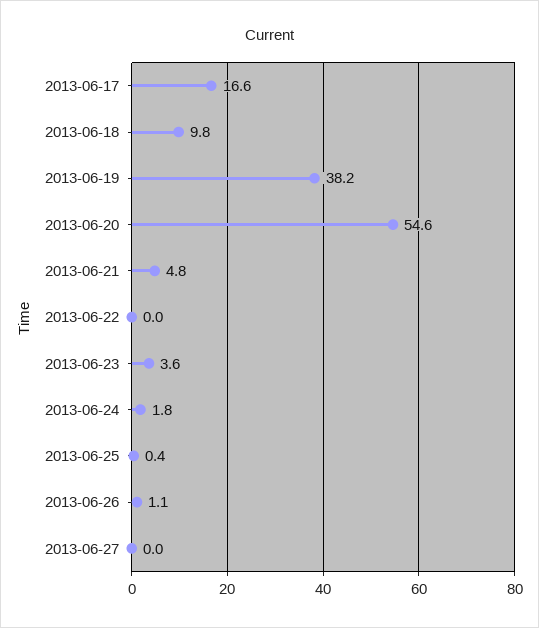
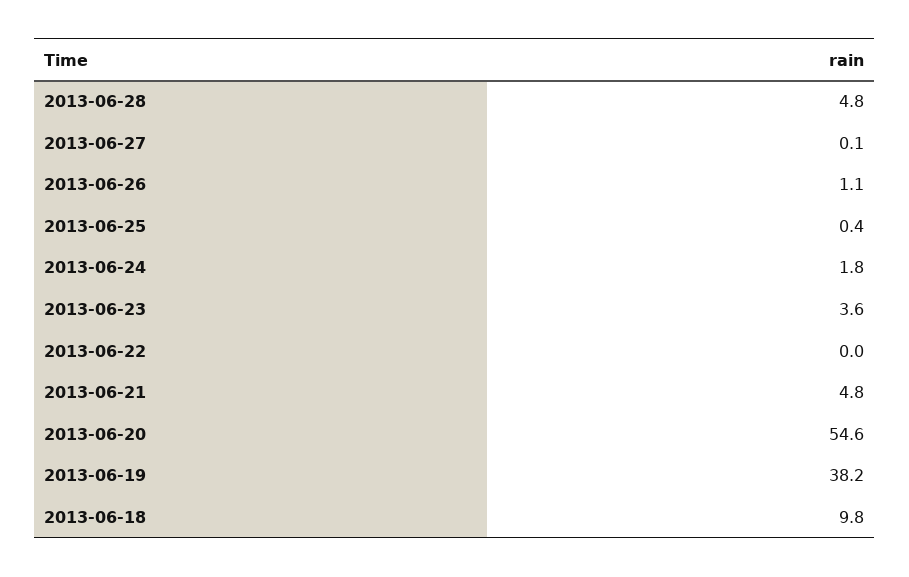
2013-06-17: 16.6 -> none
2013-06-27: 0 -> 0.1
2013-06-28: none -> 4.8

